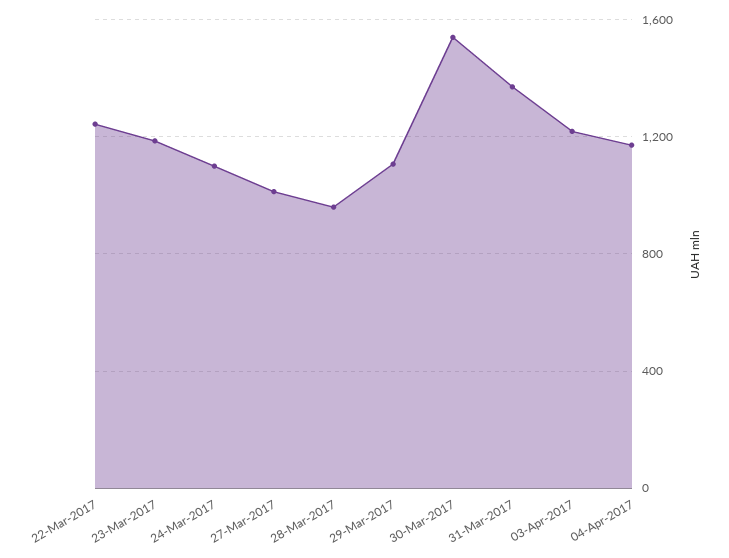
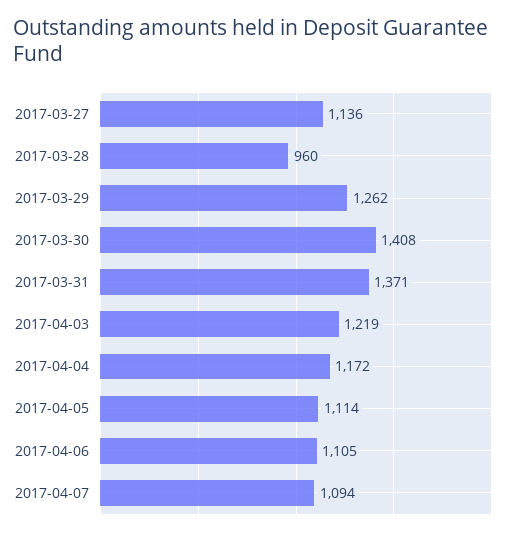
22-Mar-2017: 1250 -> none
23-Mar-2017: 1200 -> none
24-Mar-2017: 1100 -> none
27-Mar-2017: 1000 -> 1136
29-Mar-2017: 1100 -> 1262
30-Mar-2017: 1550 -> 1408
2017-04-05: none -> 1114
2017-04-06: none -> 1105
2017-04-07: none -> 1094

